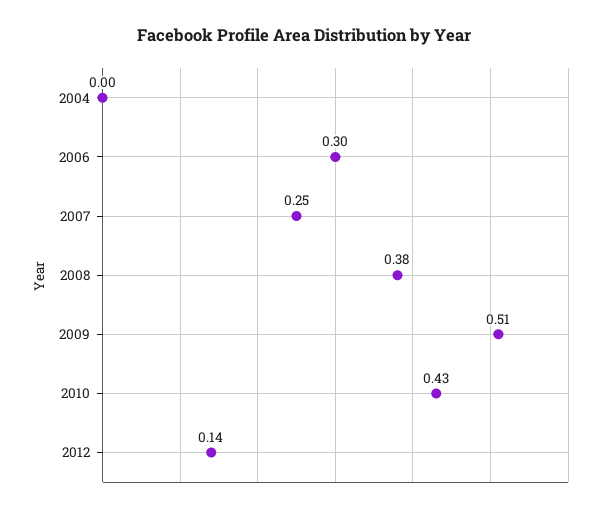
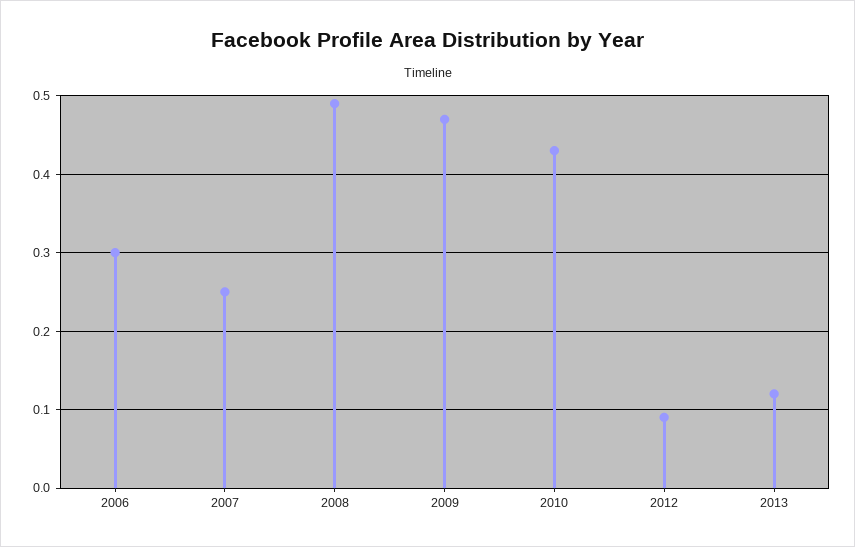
2004: 0 -> none
2008: 0.38 -> 0.49
2009: 0.51 -> 0.47
2012: 0.14 -> 0.09
2013: none -> 0.12

